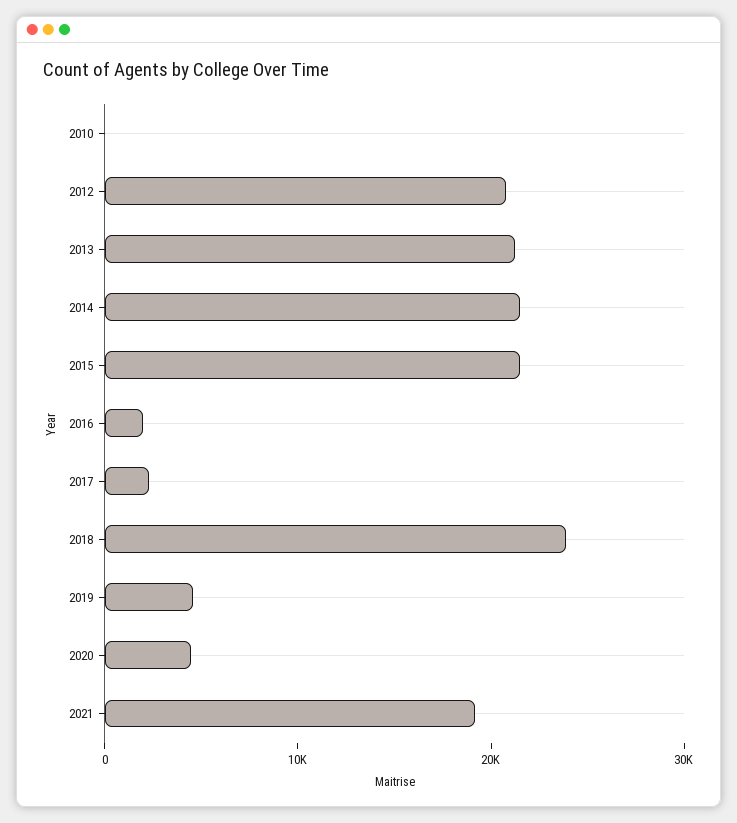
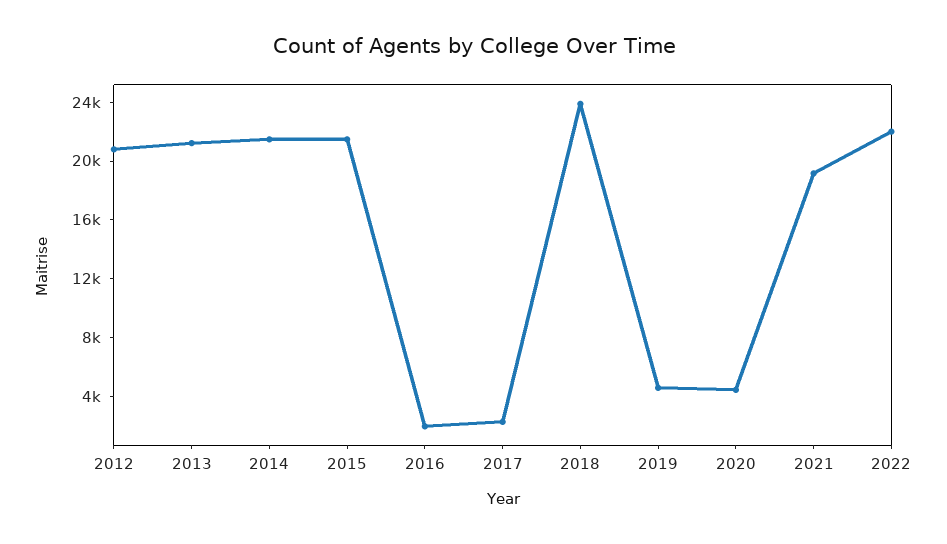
2010: 0 -> none
2022: none -> 22000

